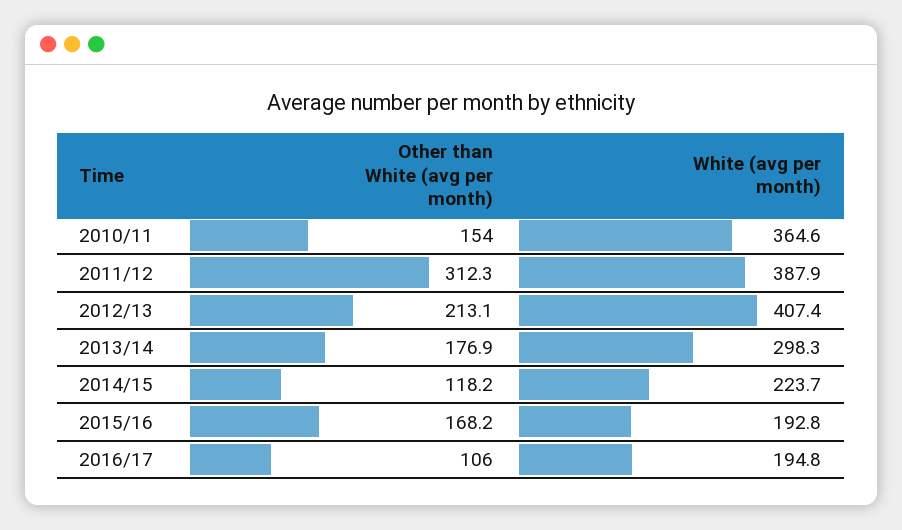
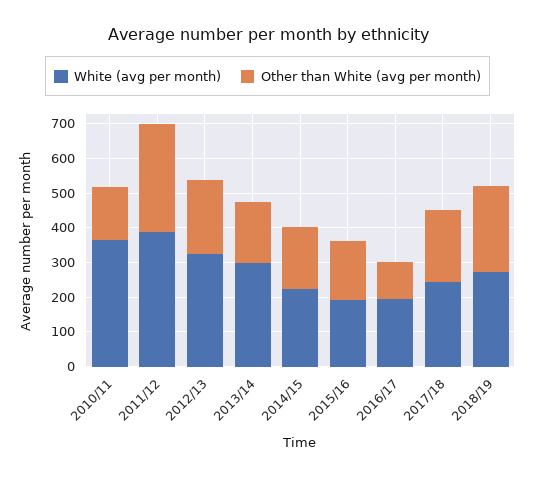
White (avg per month), 2012/13: 407.4 -> 325
Other than White (avg per month), 2014/15: 118.2 -> 175
White (avg per month), 2017/18: none -> 250
Other than White (avg per month), 2017/18: none -> 200
White (avg per month), 2018/19: none -> 275
Other than White (avg per month), 2018/19: none -> 250

